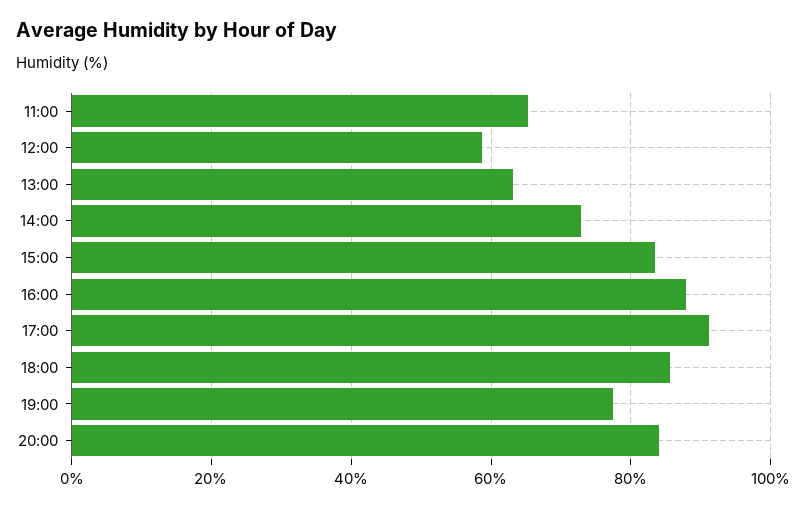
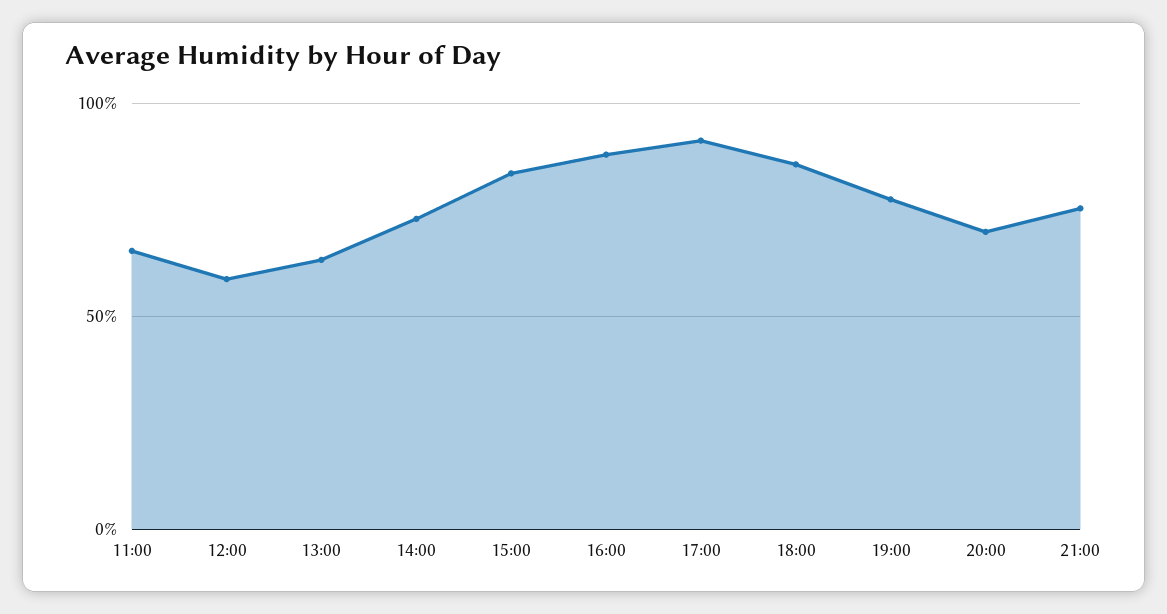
20:00: 84 -> 70
21:00: none -> 75

